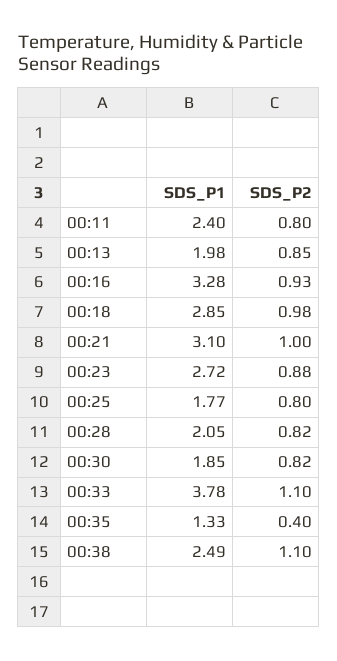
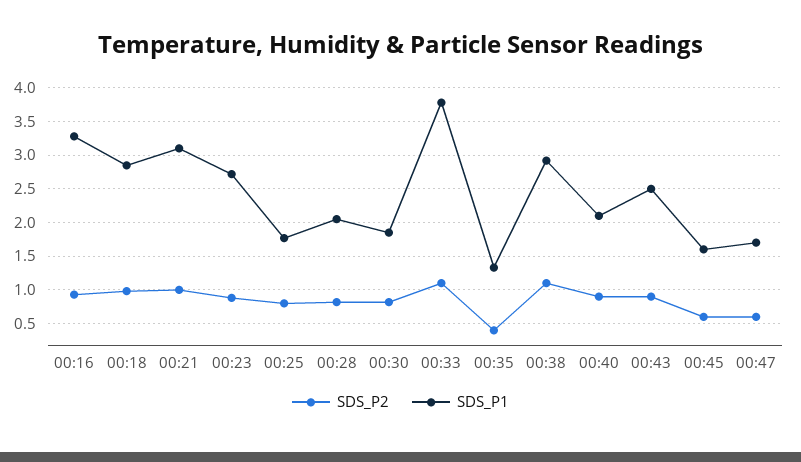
SDS_P1, 00:11: 2.4 -> none
SDS_P2, 00:11: 0.8 -> none
SDS_P1, 00:13: 1.98 -> none
SDS_P2, 00:13: 0.85 -> none
SDS_P1, 00:38: 2.49 -> 2.9
SDS_P2, 00:40: none -> 0.9
SDS_P1, 00:40: none -> 2.1
SDS_P2, 00:43: none -> 0.9
SDS_P1, 00:43: none -> 2.5
SDS_P2, 00:45: none -> 0.6
SDS_P1, 00:45: none -> 1.6
SDS_P2, 00:47: none -> 0.6
SDS_P1, 00:47: none -> 1.7

